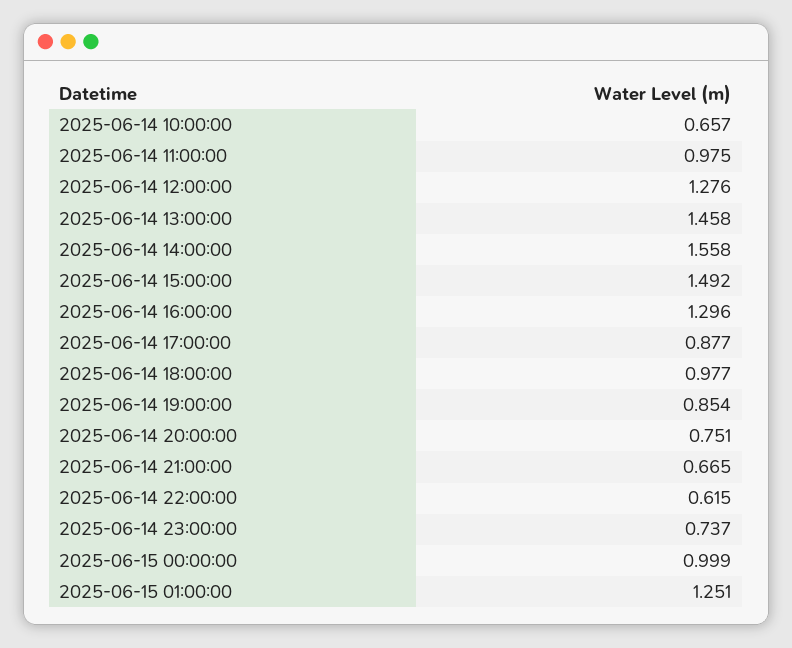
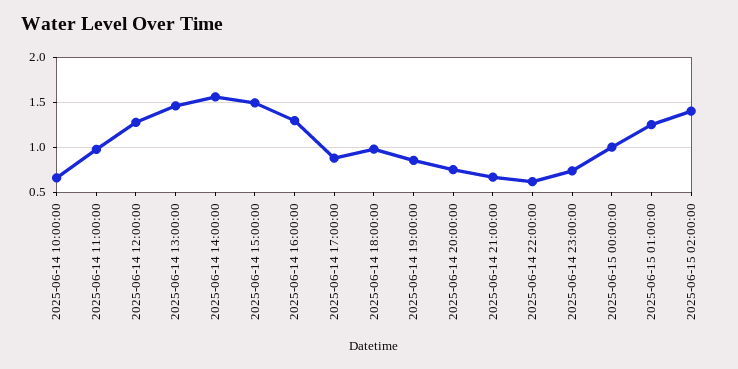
2025-06-15 02:00:00: none -> 1.4

